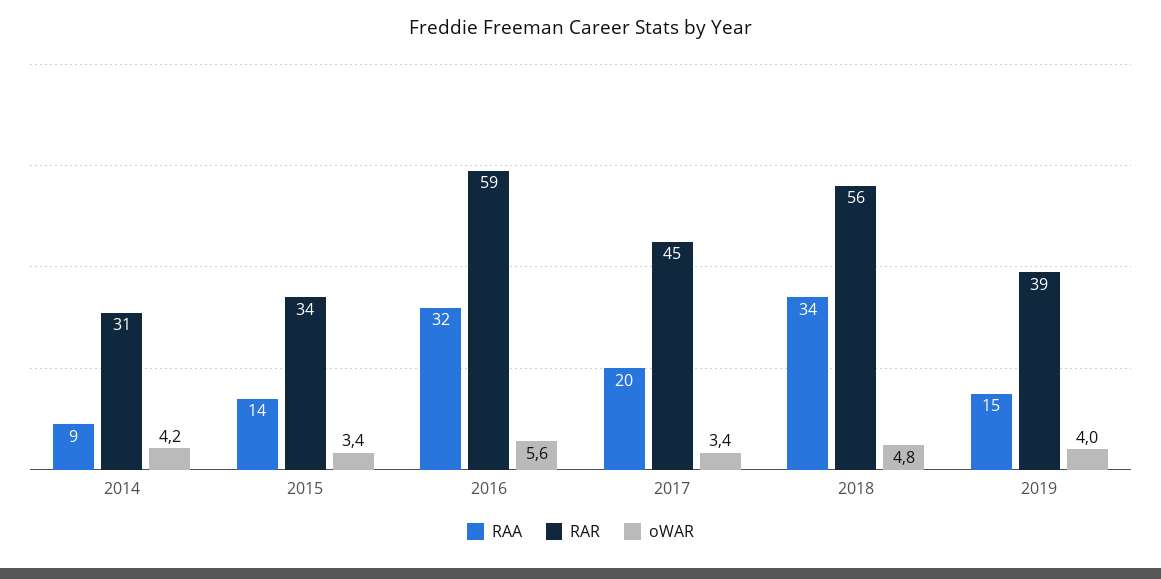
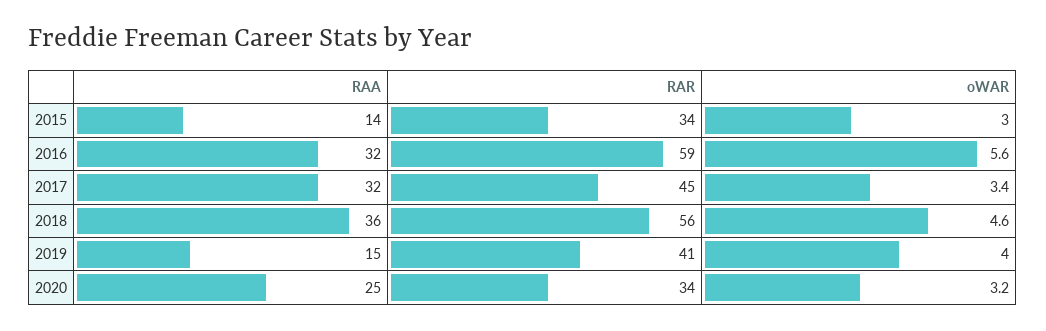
RAA, 2014: 9 -> none
RAR, 2014: 31 -> none
oWAR, 2014: 4.2 -> none
oWAR, 2015: 3.4 -> 3
RAA, 2017: 20 -> 32
RAA, 2018: 34 -> 36
oWAR, 2018: 4.8 -> 4.6
RAR, 2019: 39 -> 41
RAA, 2020: none -> 25
RAR, 2020: none -> 34
oWAR, 2020: none -> 3.2

